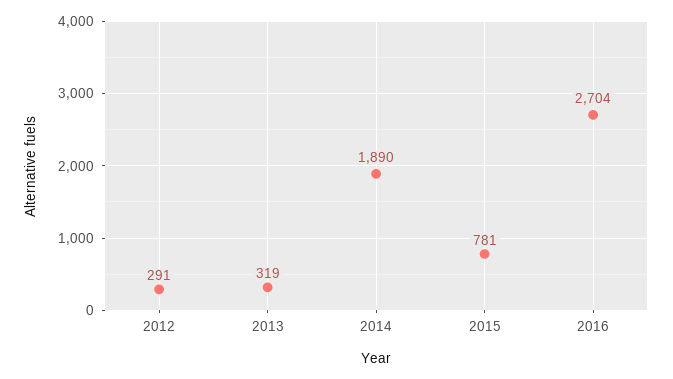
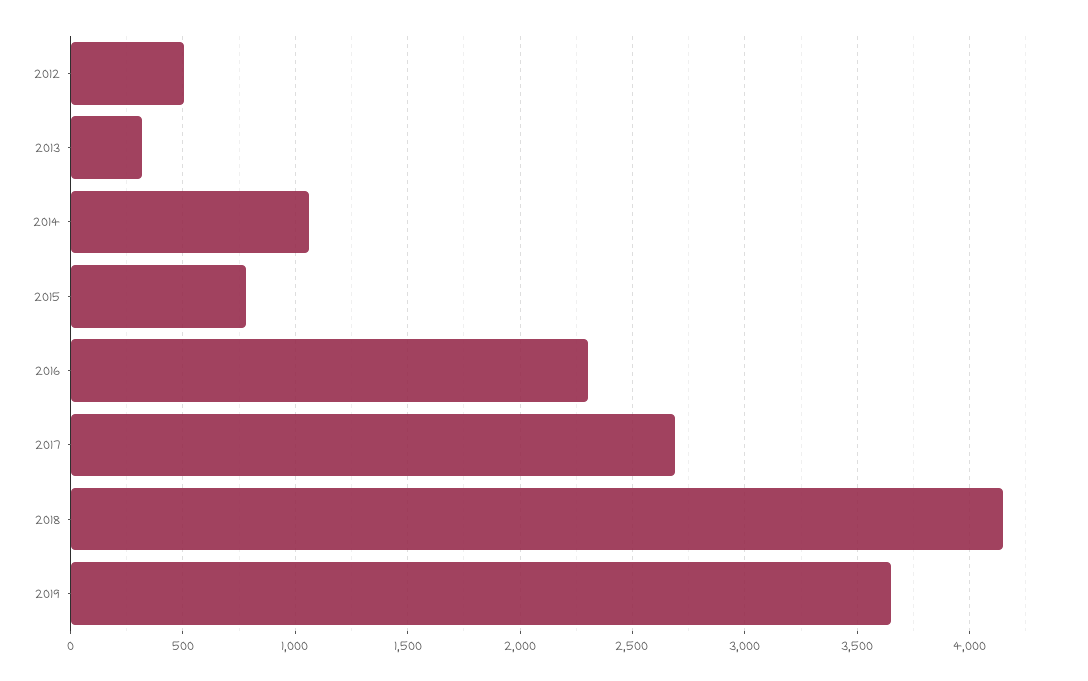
2012: 291 -> 500
2014: 1890 -> 1050
2016: 2704 -> 2300
2017: none -> 2700
2018: none -> 4150
2019: none -> 3650

